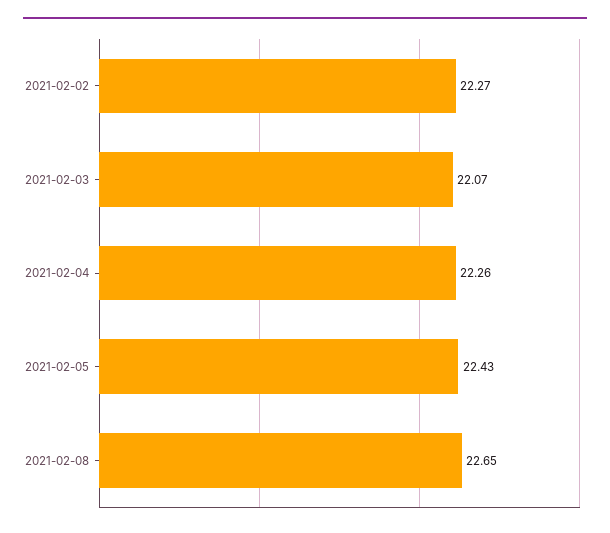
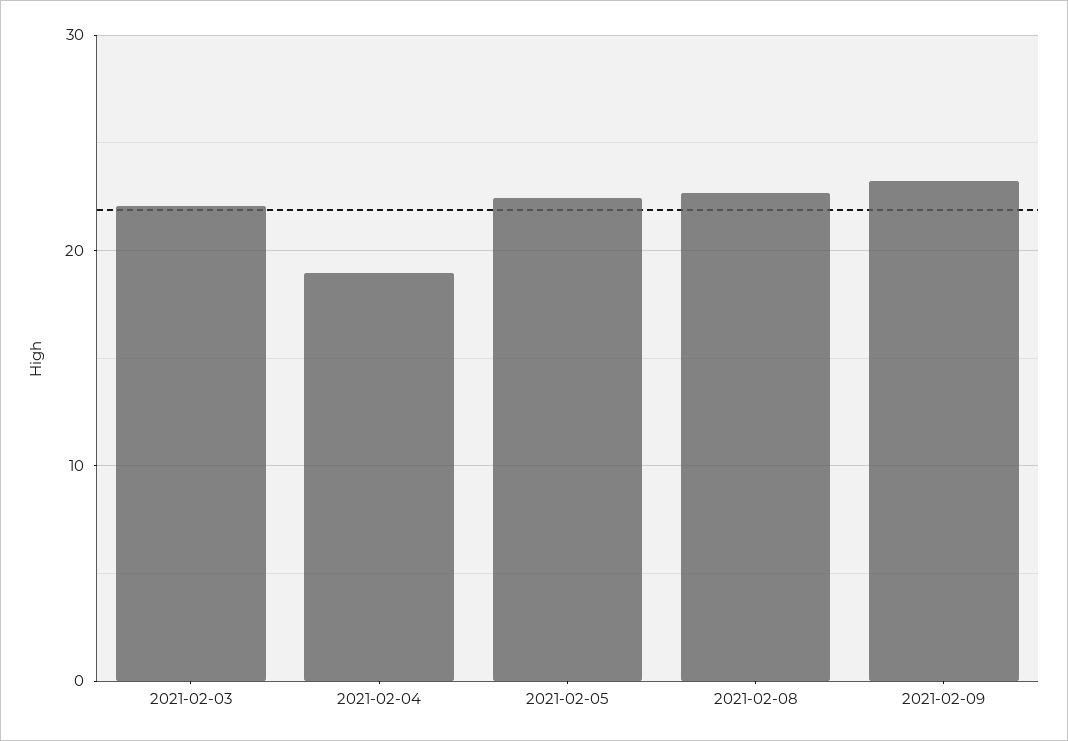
2021-02-02: 22.27 -> none
2021-02-04: 22.26 -> 19
2021-02-09: none -> 23

